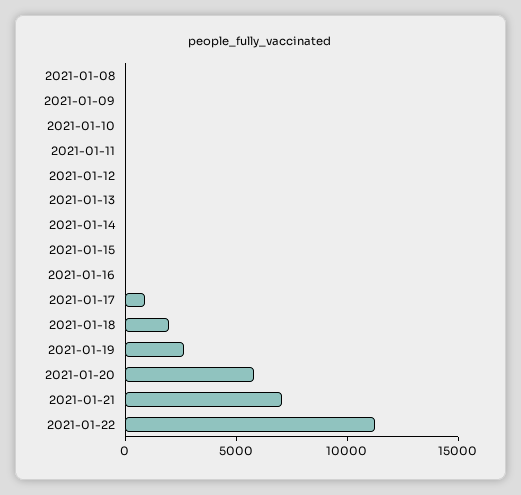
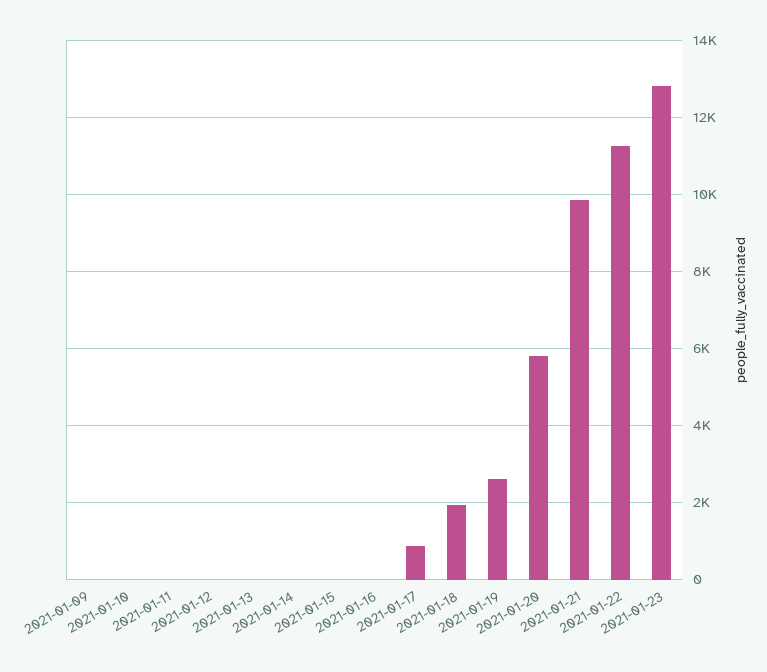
2021-01-08: 0 -> none
2021-01-21: 7000 -> 9800
2021-01-23: none -> 12800

